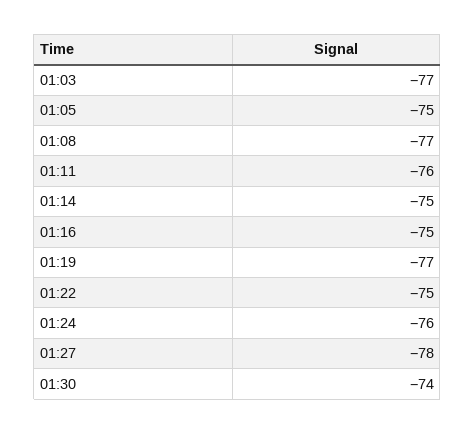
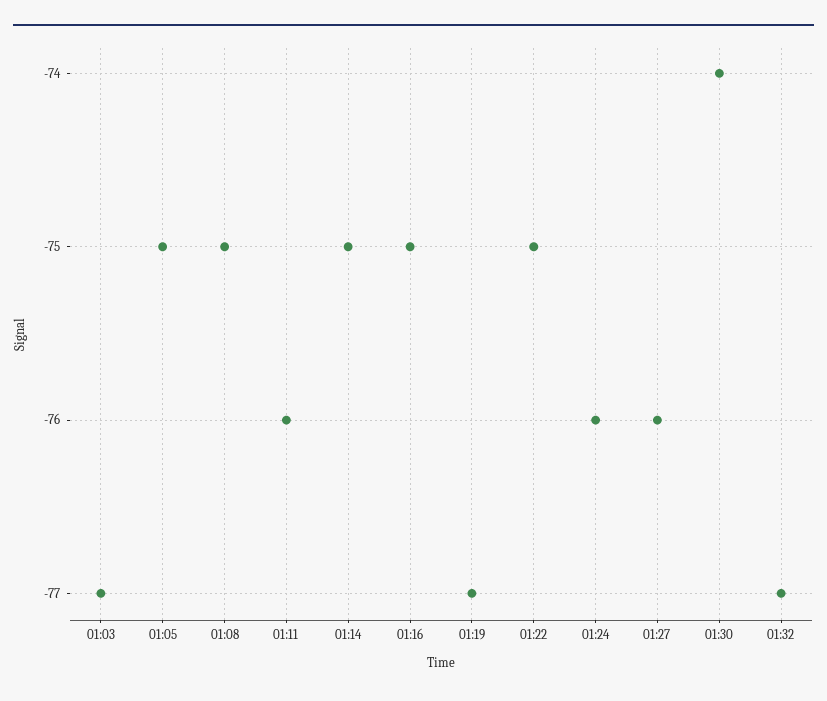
01:08: -77 -> -75
01:27: -78 -> -76
01:32: none -> -77

